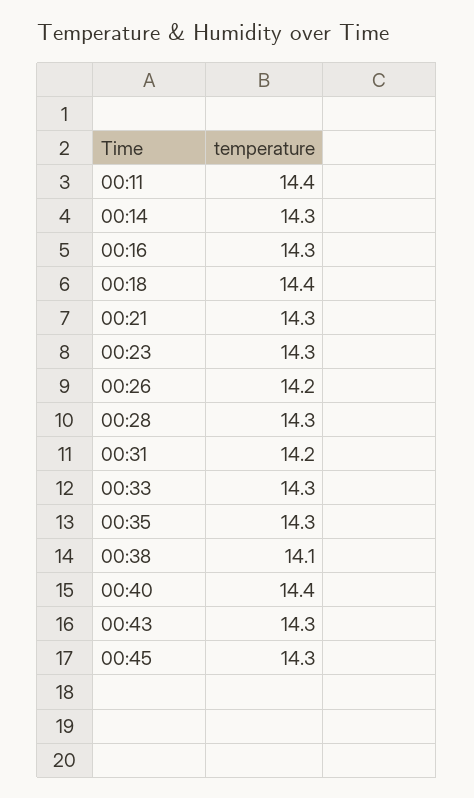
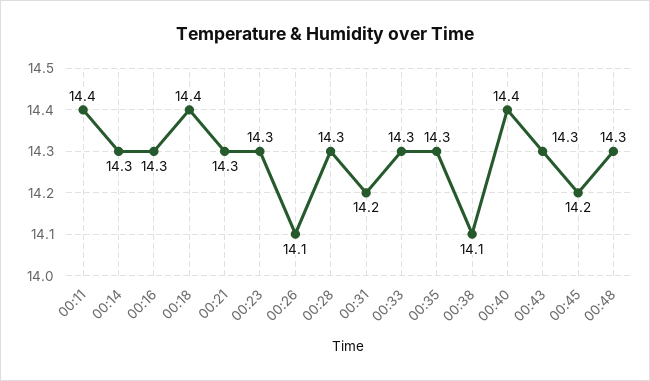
00:26: 14.2 -> 14.1
00:45: 14.3 -> 14.2
00:48: none -> 14.3

